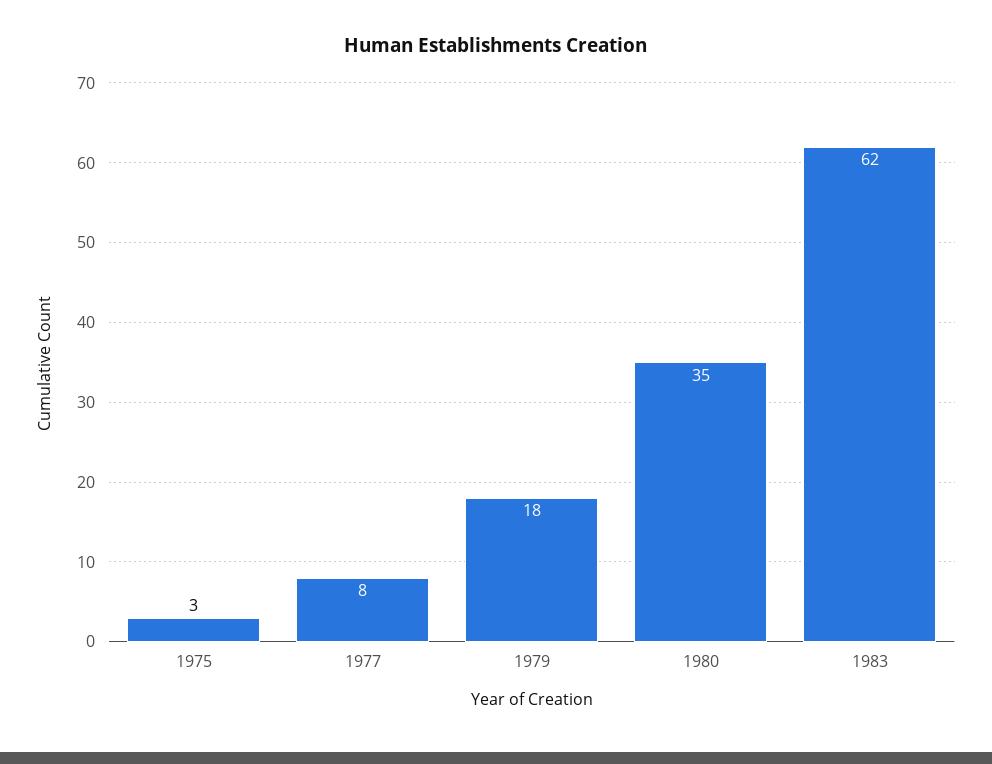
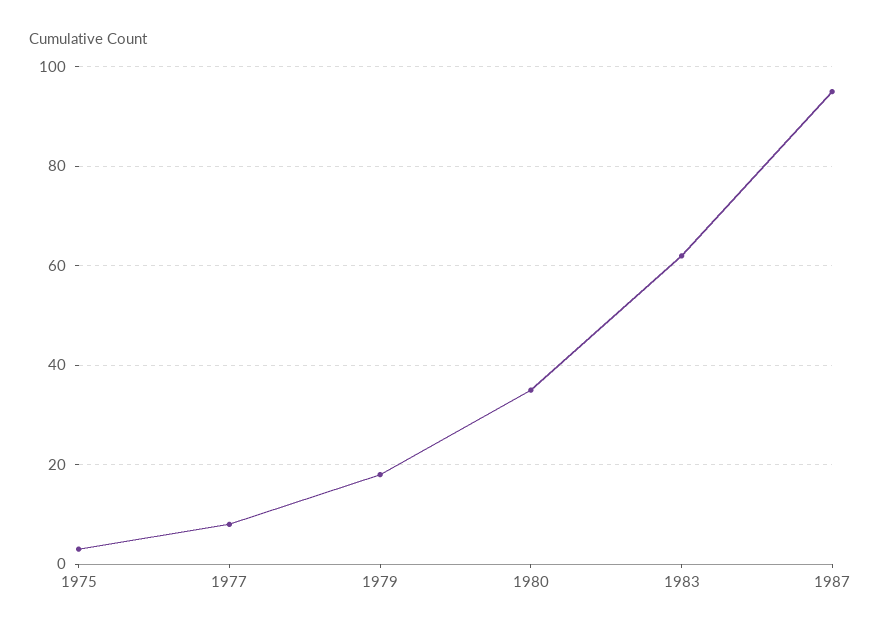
1987: none -> 95

